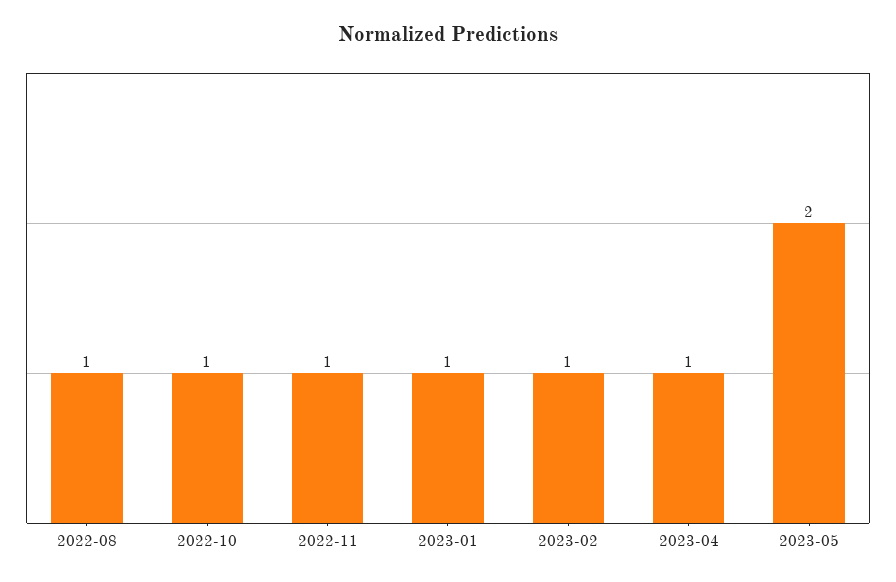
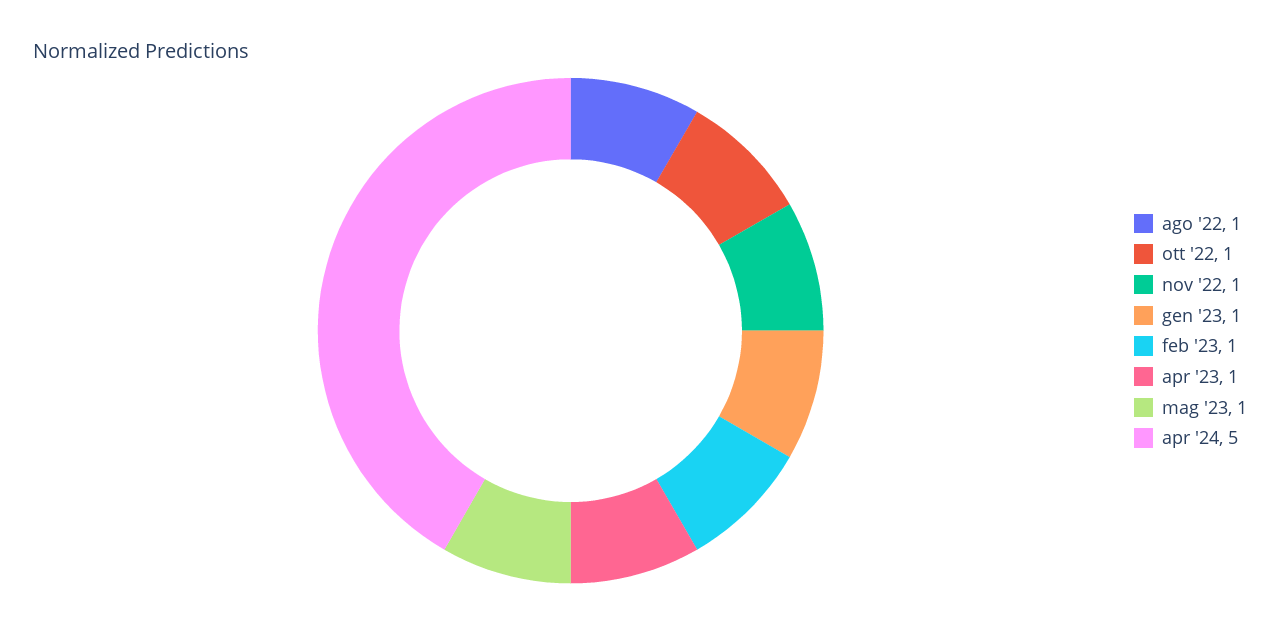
2023-05: 2 -> 1
apr '24: none -> 5

